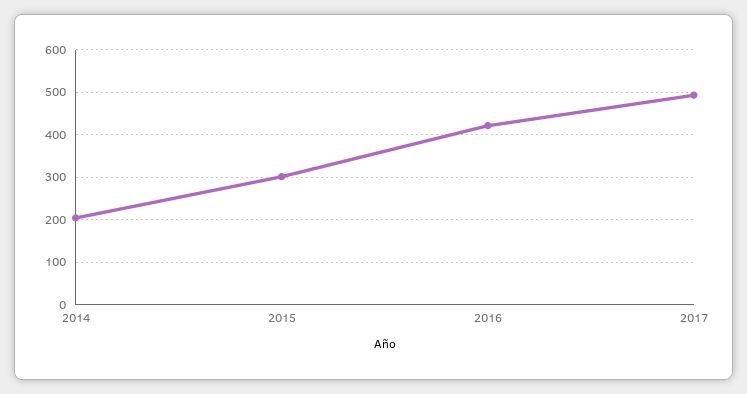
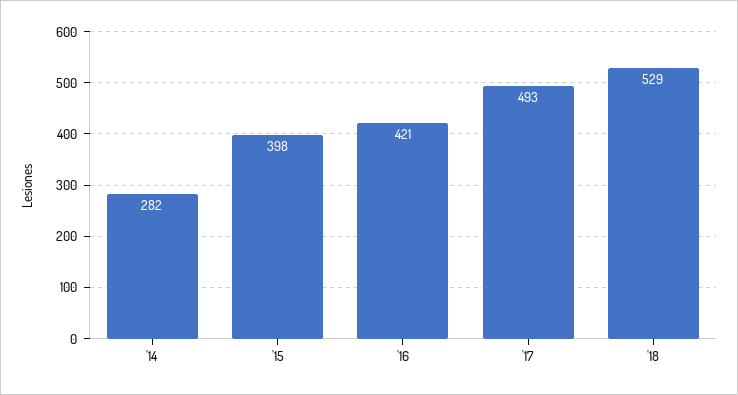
2014: 200 -> 282
2015: 300 -> 398
'18: none -> 529

